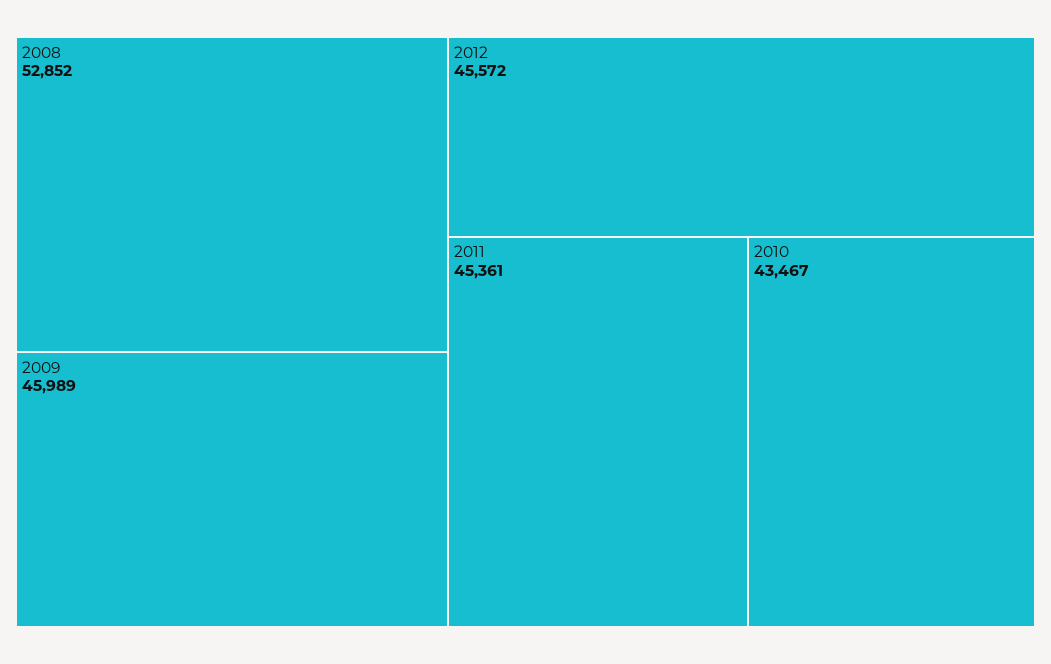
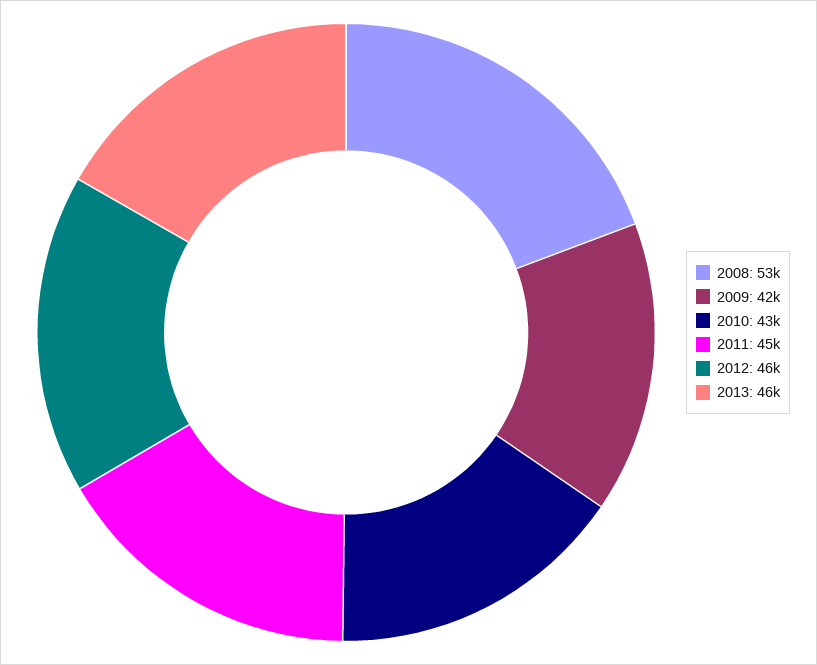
2009: 45989 -> 42000
2013: none -> 46000

